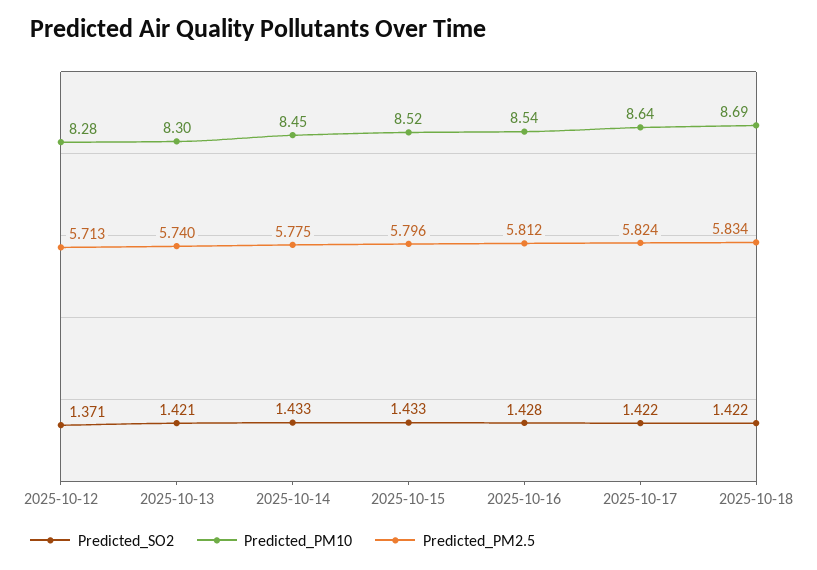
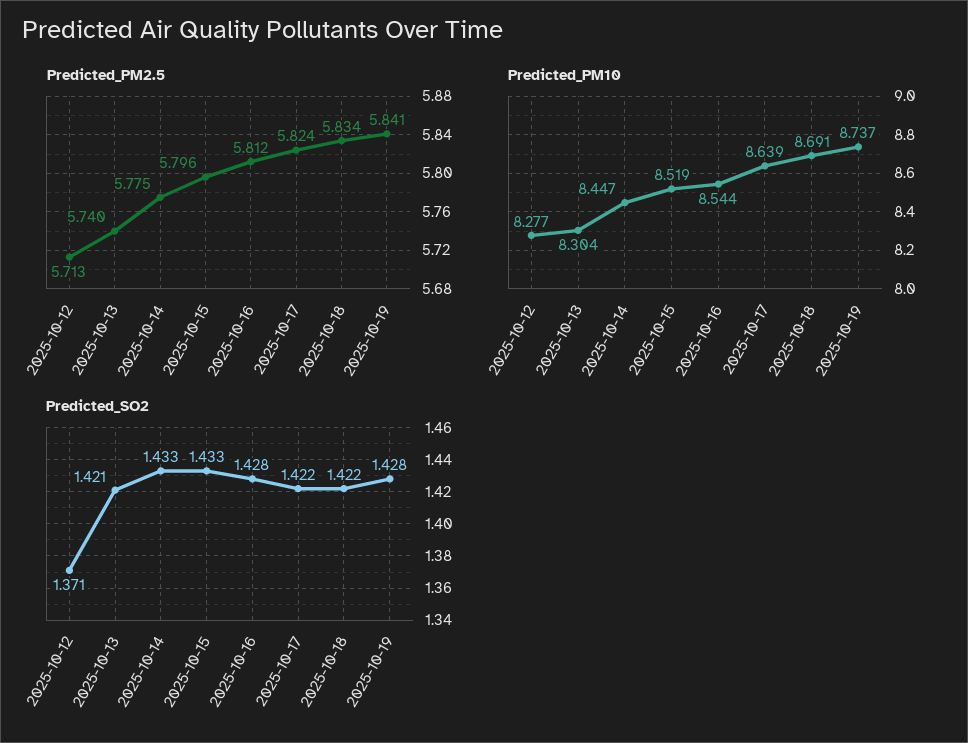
Predicted_PM2.5, 2025-10-19: none -> 5.841
Predicted_PM10, 2025-10-19: none -> 8.737
Predicted_SO2, 2025-10-19: none -> 1.428

